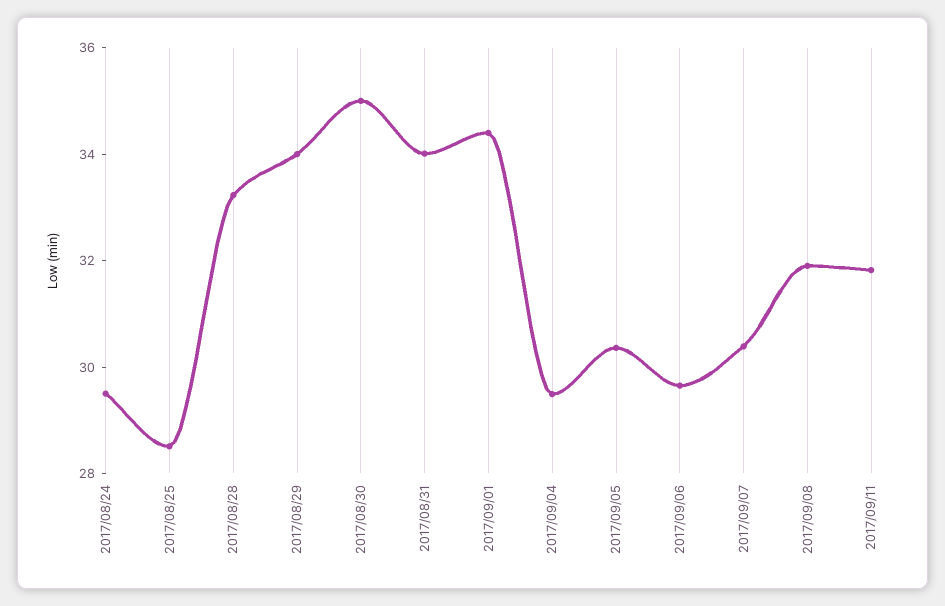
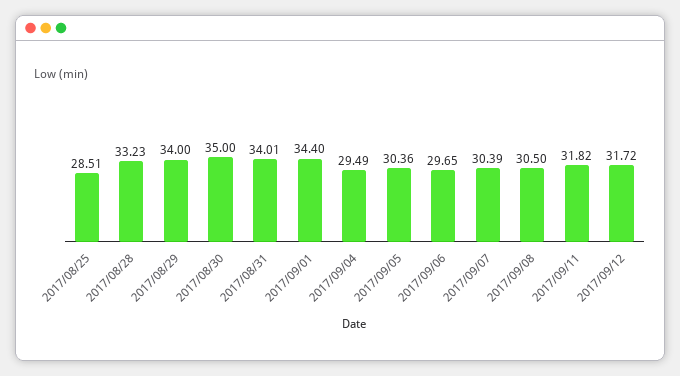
2017/08/24: 29.5 -> none
2017/09/08: 32 -> 30.5
2017/09/12: none -> 31.72

